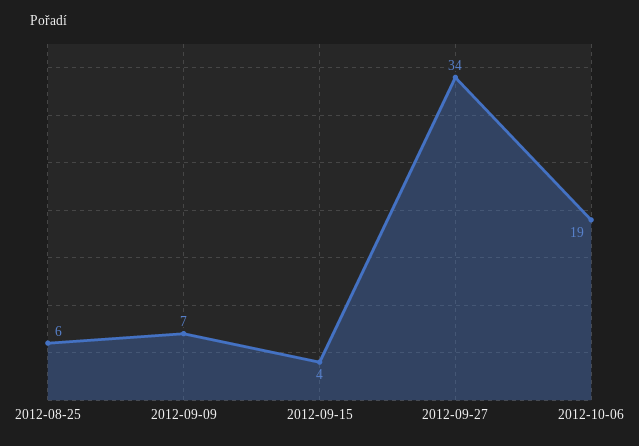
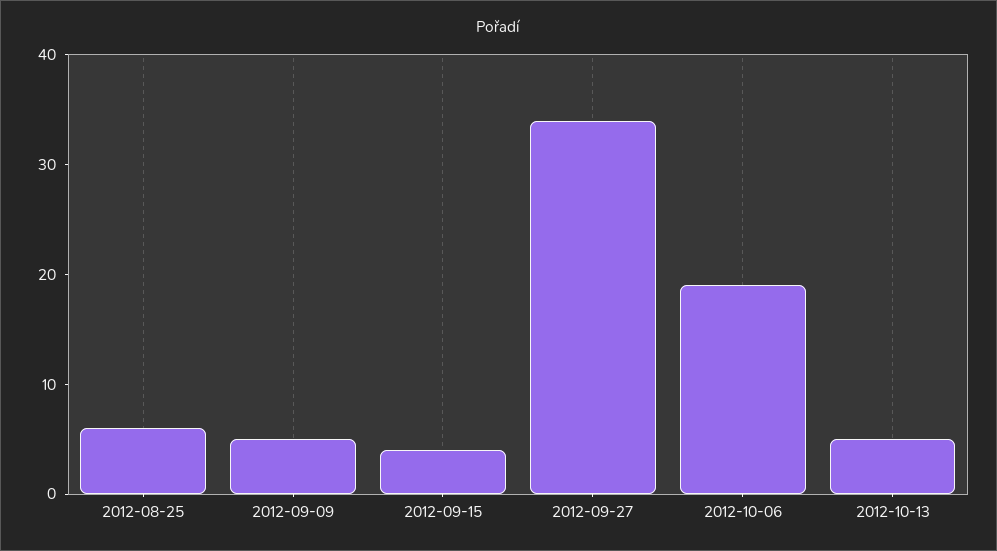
2012-09-09: 7 -> 5
2012-10-13: none -> 5

